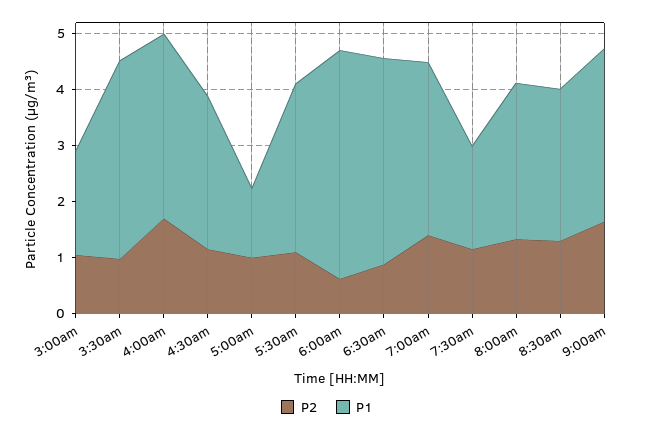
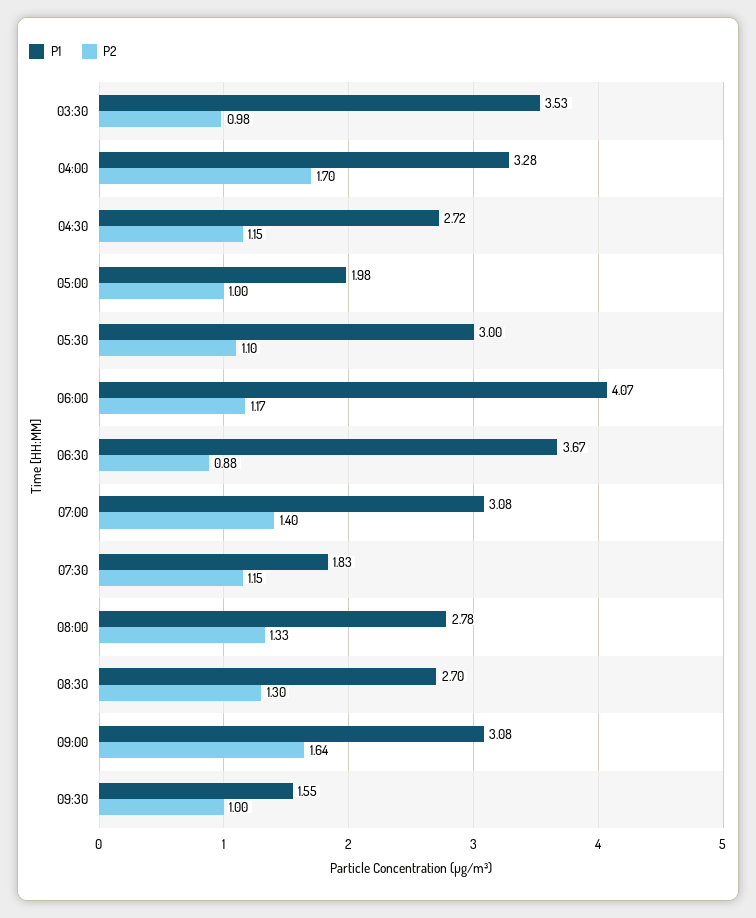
P2, 3:00am: 1 -> none
P1, 3:00am: 1.8 -> none
P1, 5:00am: 1.2 -> 1.98
P2, 6:00am: 0.6 -> 1.17
P1, 09:30: none -> 1.55
P2, 09:30: none -> 1

